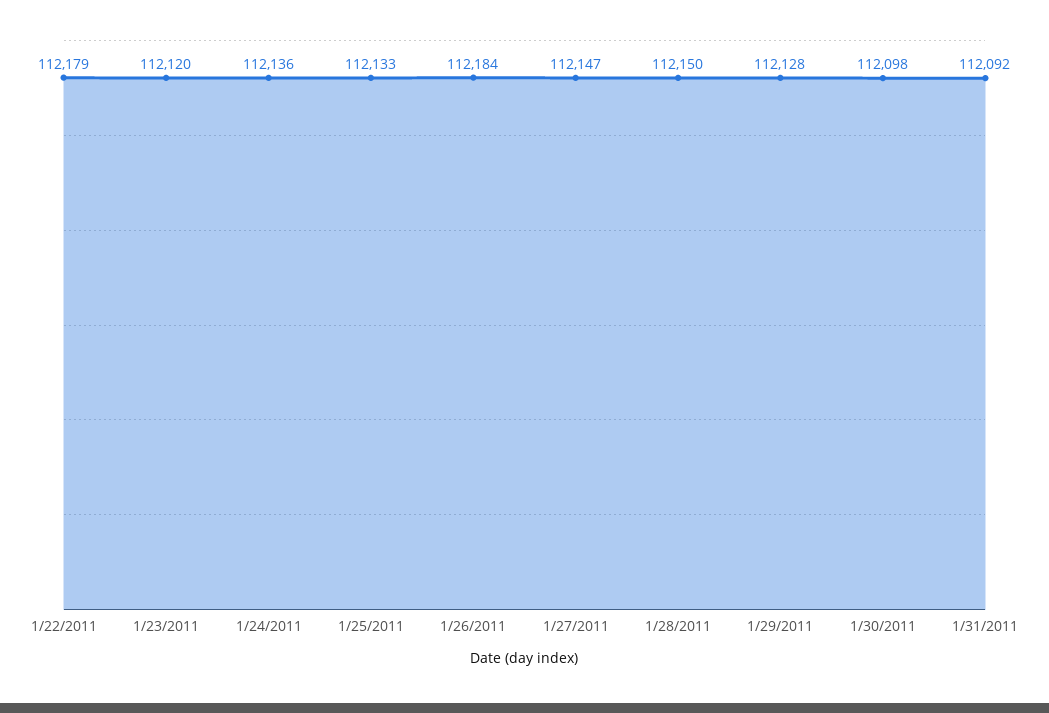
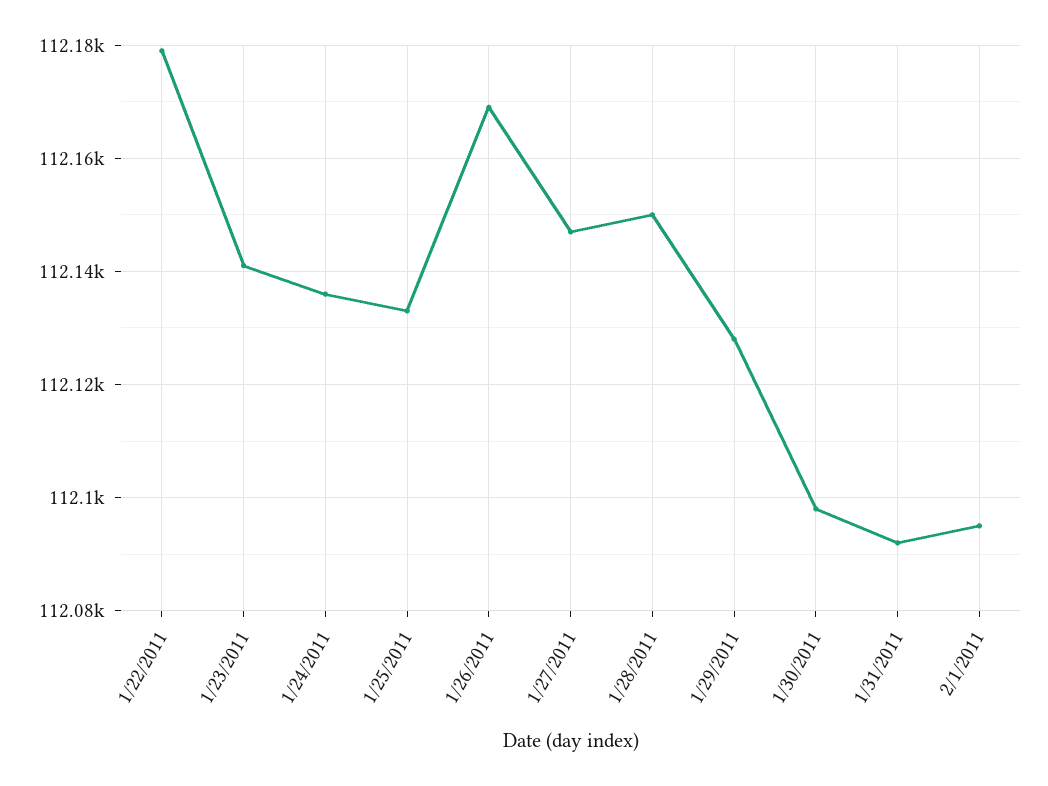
1/23/2011: 112120 -> 112140
1/26/2011: 112184 -> 112170
2/1/2011: none -> 112095

